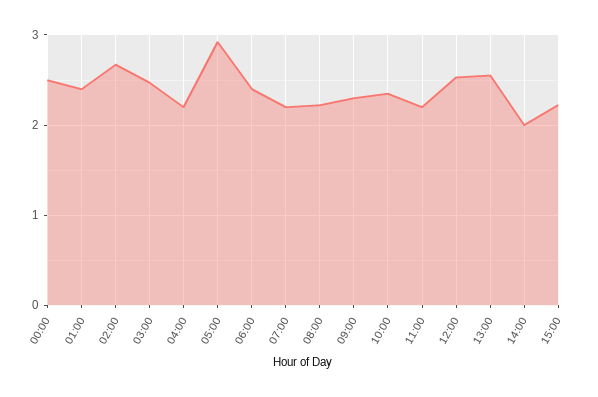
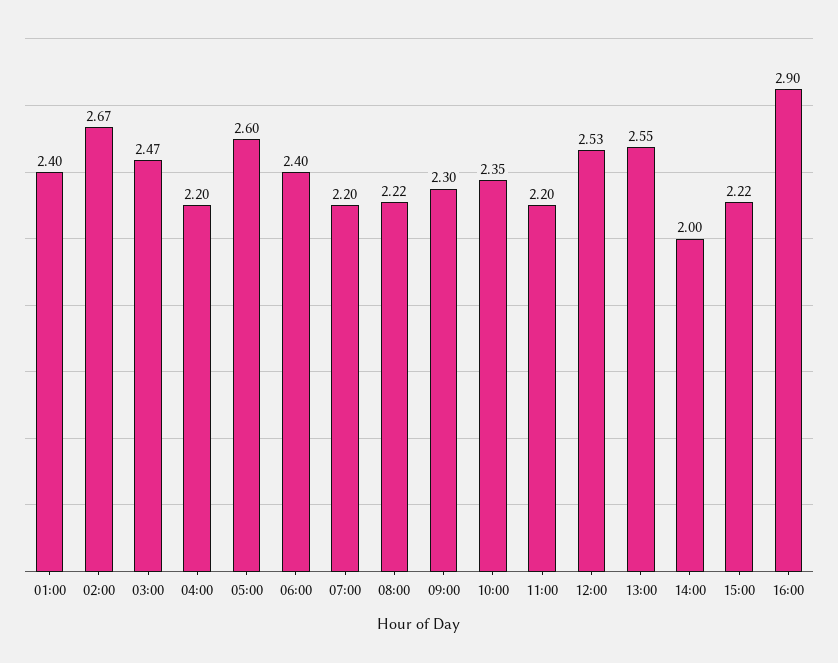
00:00: 2.5 -> none
05:00: 2.9 -> 2.6
16:00: none -> 2.9

